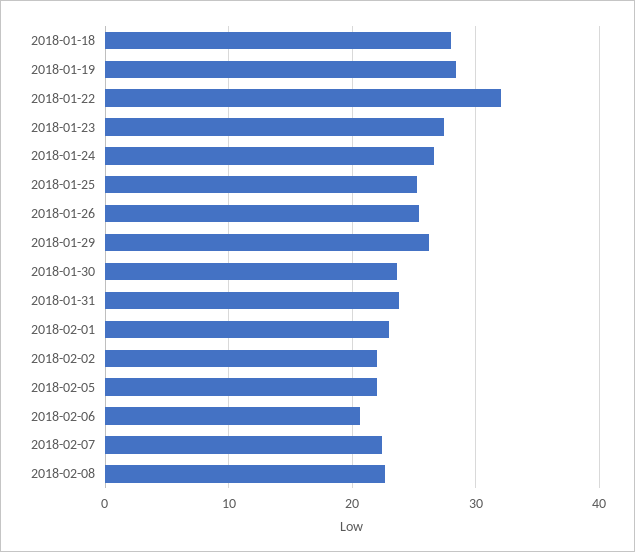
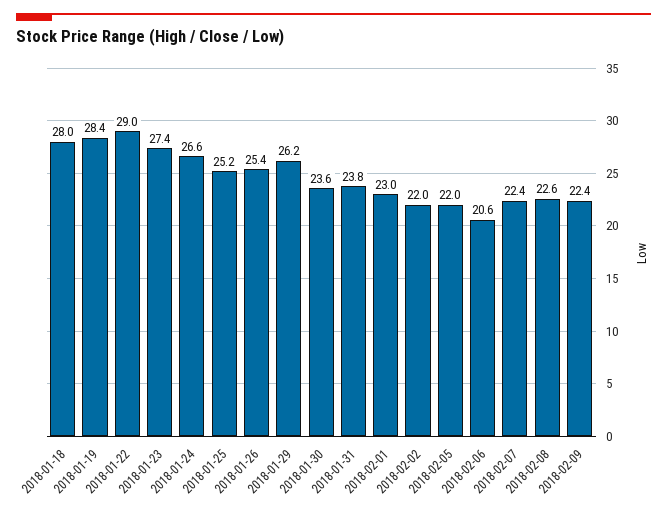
2018-01-22: 32 -> 29
2018-02-09: none -> 22.4

